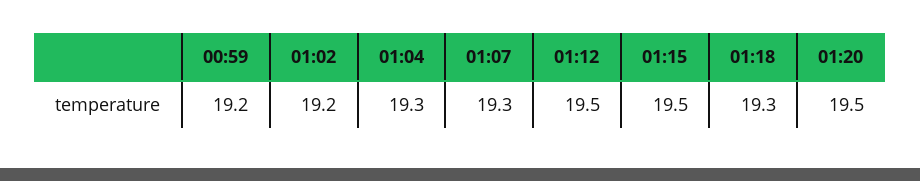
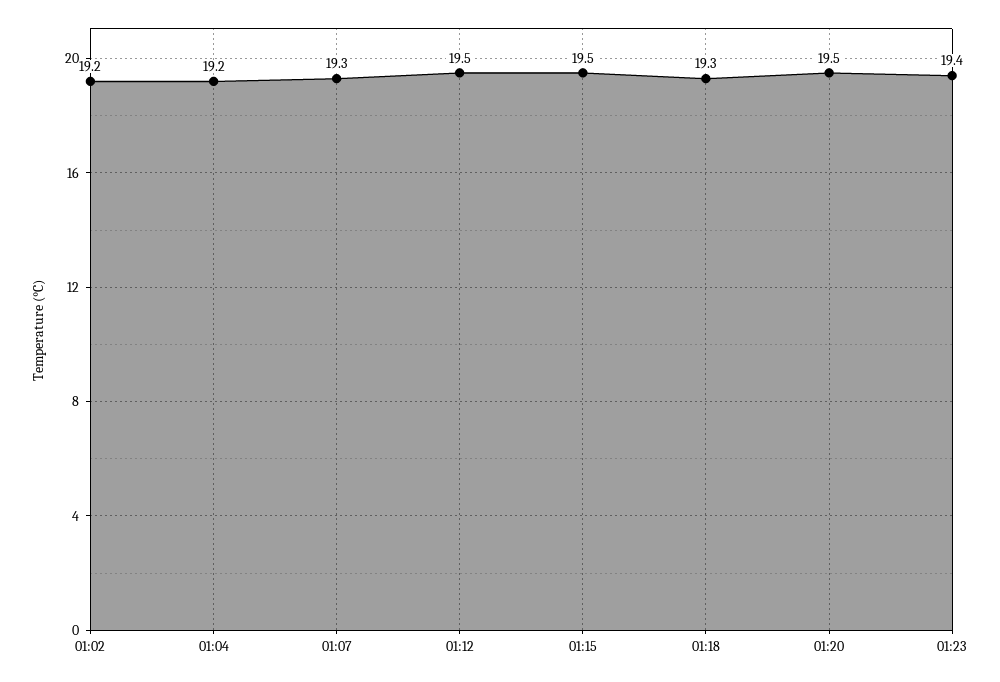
00:59: 19.2 -> none
01:04: 19.3 -> 19.2
01:23: none -> 19.4

